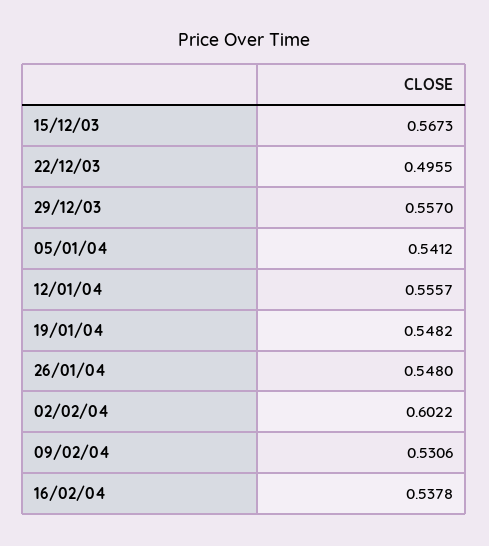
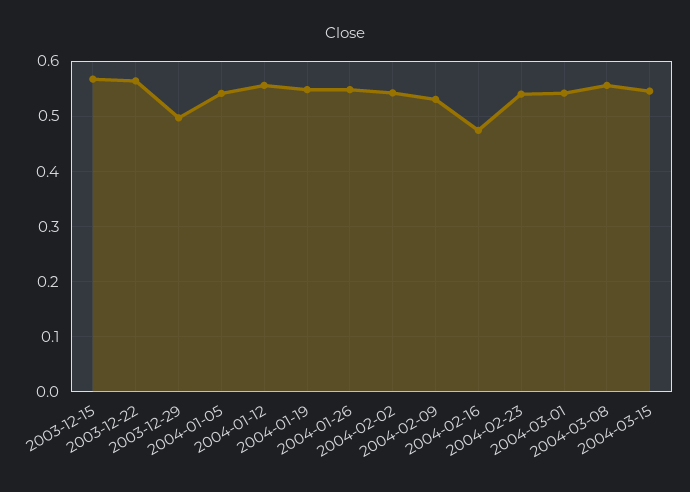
22/12/03: 0.4955 -> 0.56
29/12/03: 0.557 -> 0.5
02/02/04: 0.6022 -> 0.54
16/02/04: 0.5378 -> 0.48
2004-02-23: none -> 0.54
2004-03-01: none -> 0.54
2004-03-08: none -> 0.56
2004-03-15: none -> 0.54

